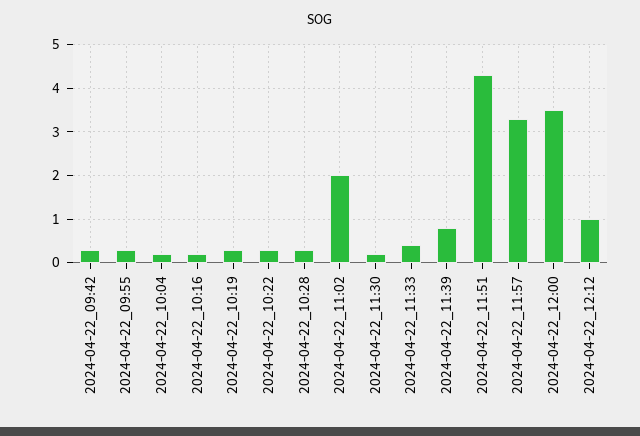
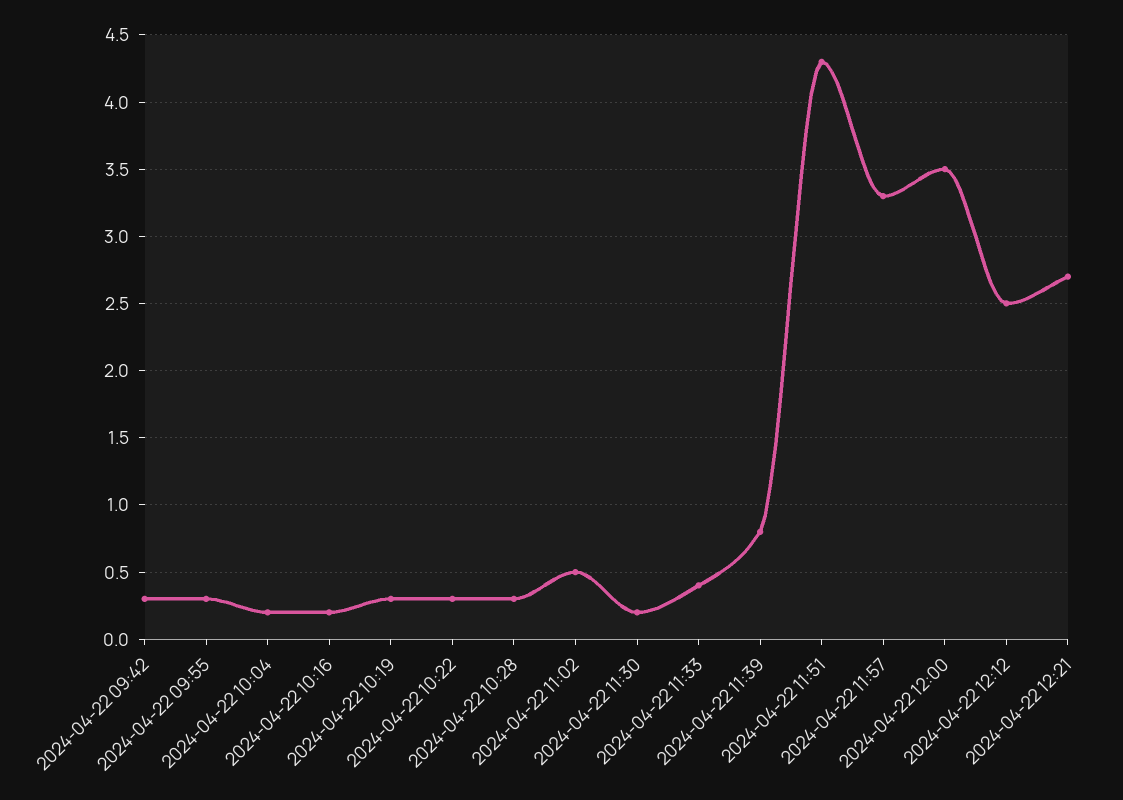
2024-04-22_11:02: 2 -> 0.5
2024-04-22_12:12: 1 -> 2.5
2024-04-22 12:21: none -> 2.7

